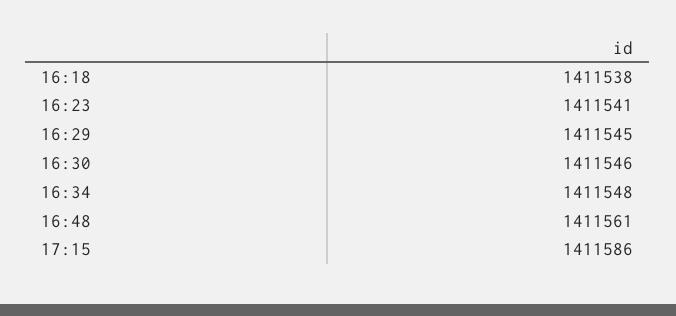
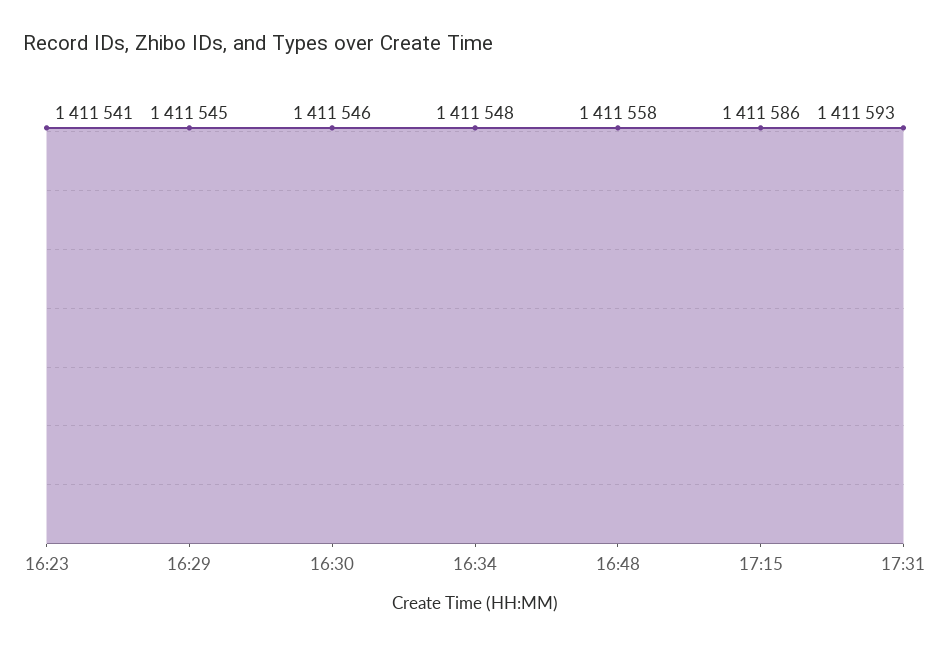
16:18: 1411538 -> none
16:48: 1411561 -> 1411558
17:31: none -> 1411593

